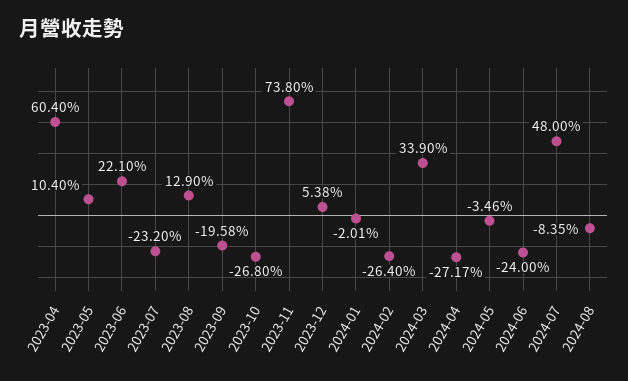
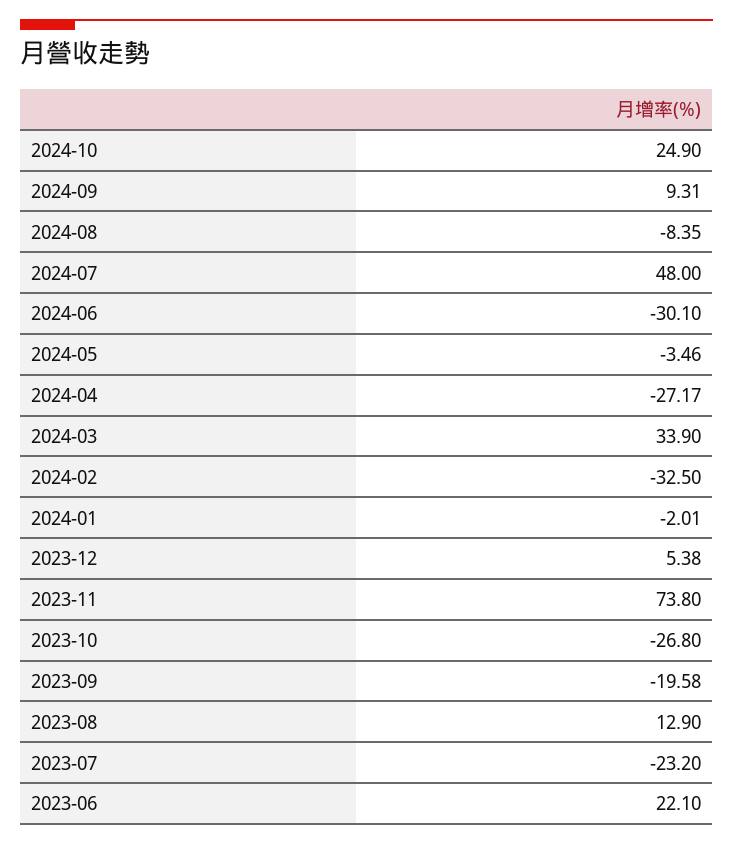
2023-04: 60.4 -> none
2023-05: 10.4 -> none
2024-02: -26.4 -> -32.5
2024-06: -24 -> -30.1
2024-10: none -> 24.9
2024-09: none -> 9.31

